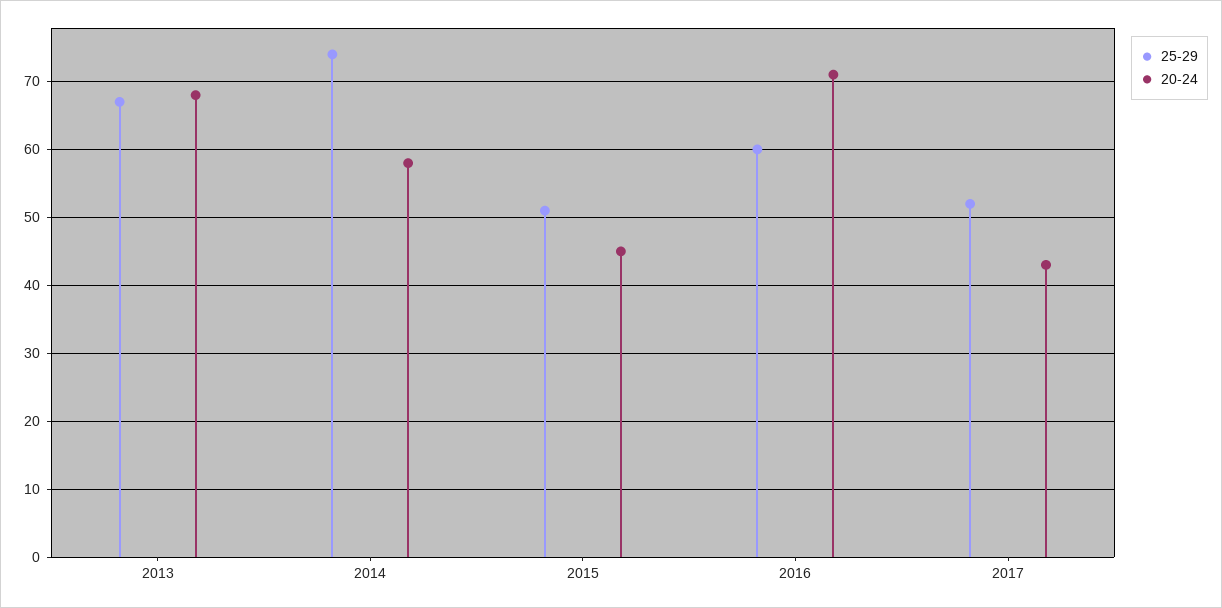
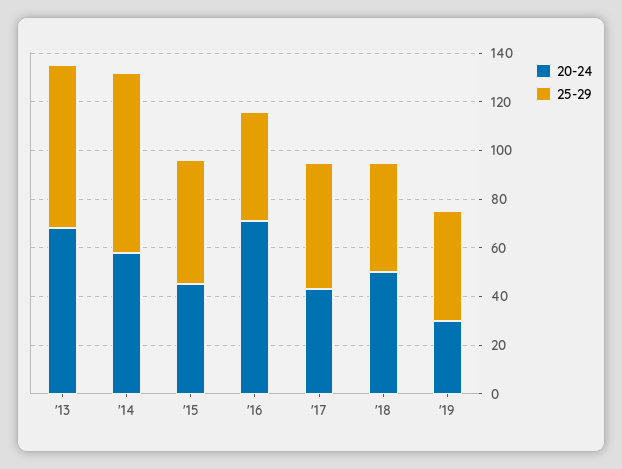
25-29, 2016: 60 -> 45
20-24, '18: none -> 50
25-29, '18: none -> 45
20-24, '19: none -> 30
25-29, '19: none -> 45

